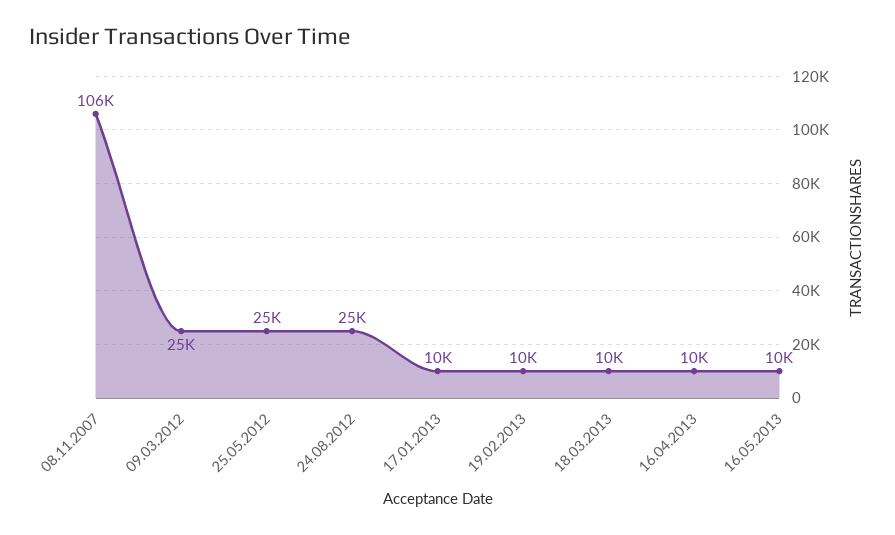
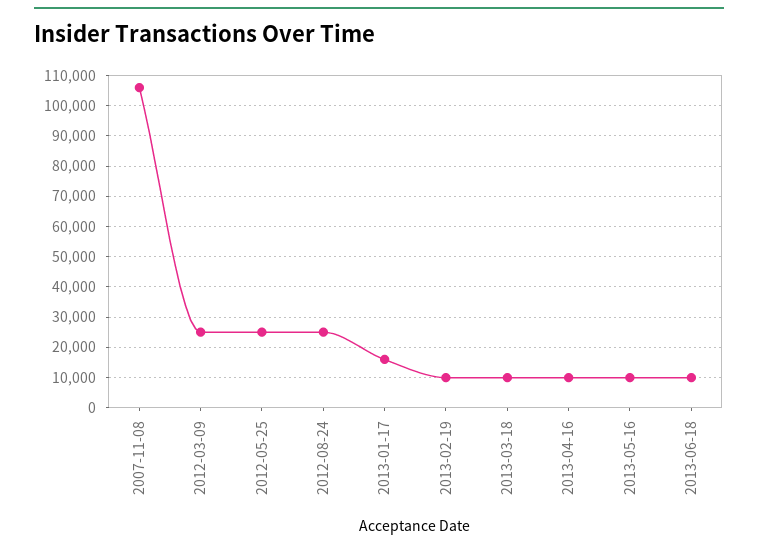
17.01.2013: 10000 -> 16000
2013-06-18: none -> 10000

